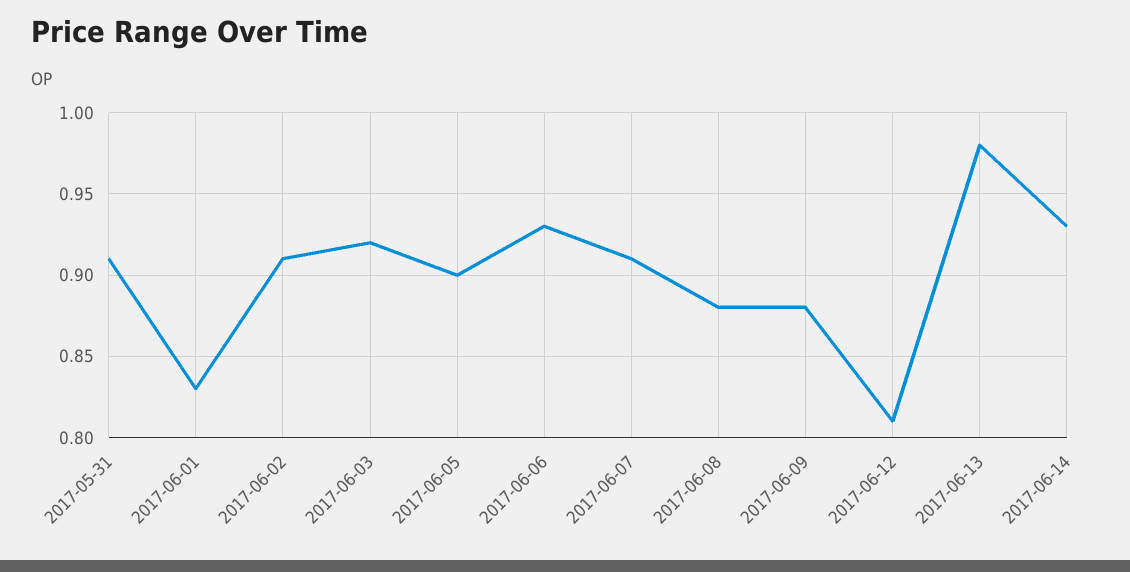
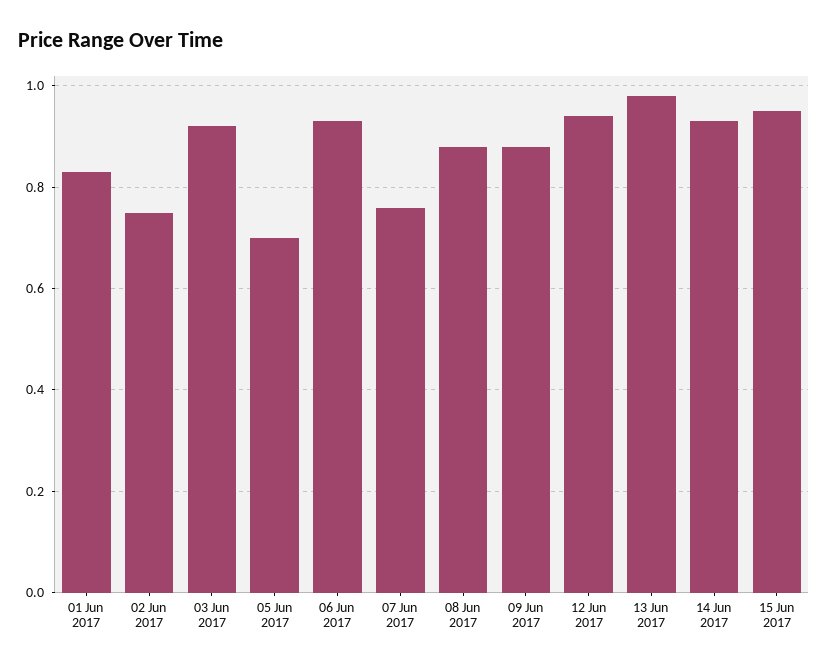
2017-05-31: 0.91 -> none
2017-06-02: 0.91 -> 0.75
2017-06-05: 0.9 -> 0.7
2017-06-07: 0.91 -> 0.75
2017-06-12: 0.81 -> 0.95
15 Jun 2017: none -> 0.95

